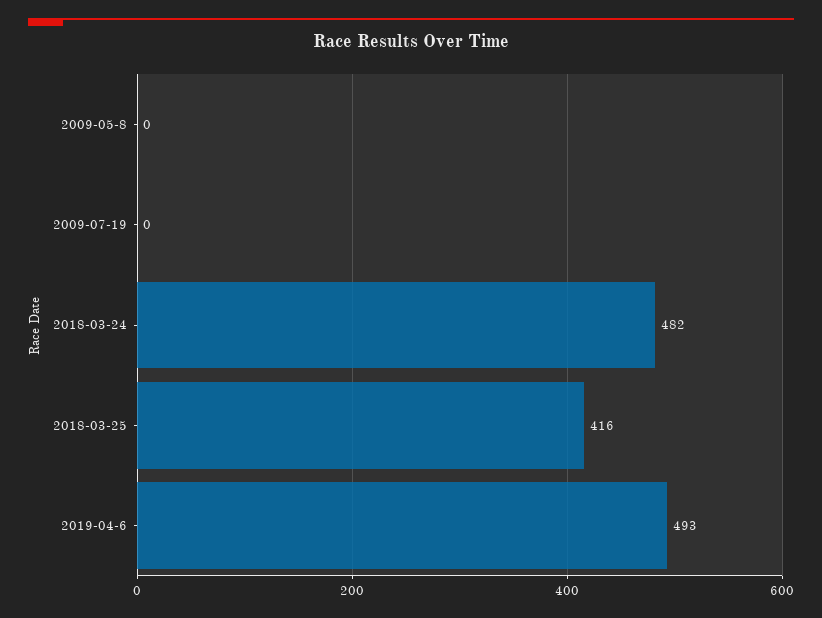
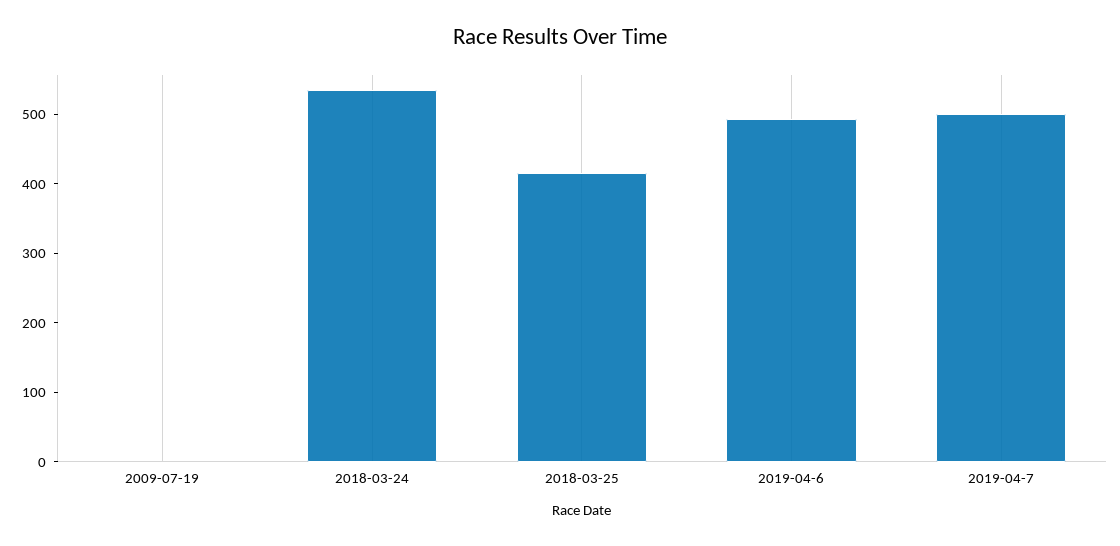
2009-05-8: 0 -> none
2018-03-24: 482 -> 540
2019-04-7: none -> 500

